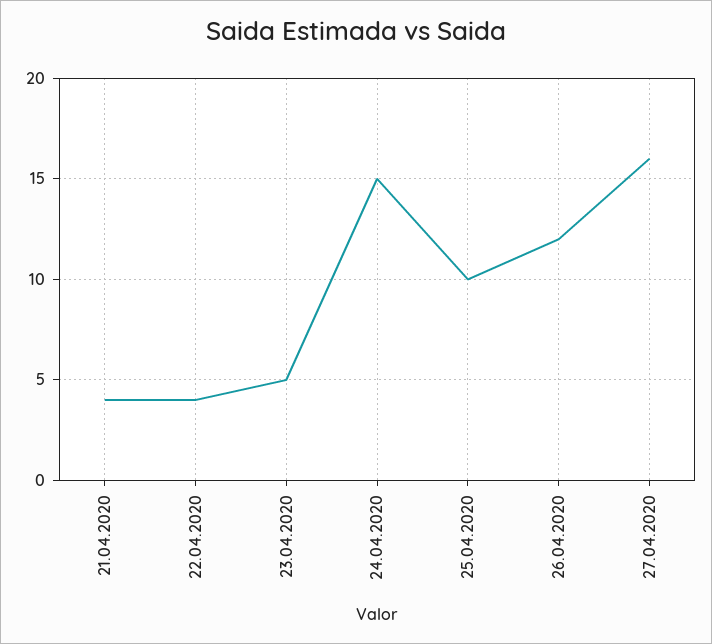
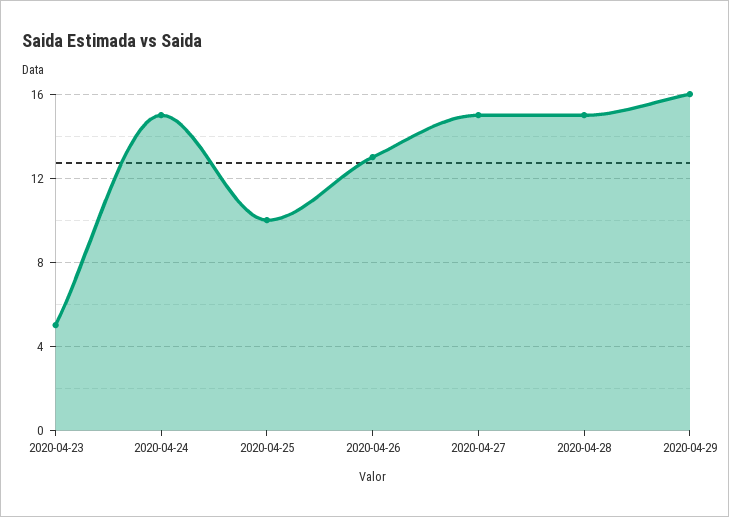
21.04.2020: 4 -> none
22.04.2020: 4 -> none
26.04.2020: 12 -> 13
27.04.2020: 16 -> 15
2020-04-28: none -> 15
2020-04-29: none -> 16

